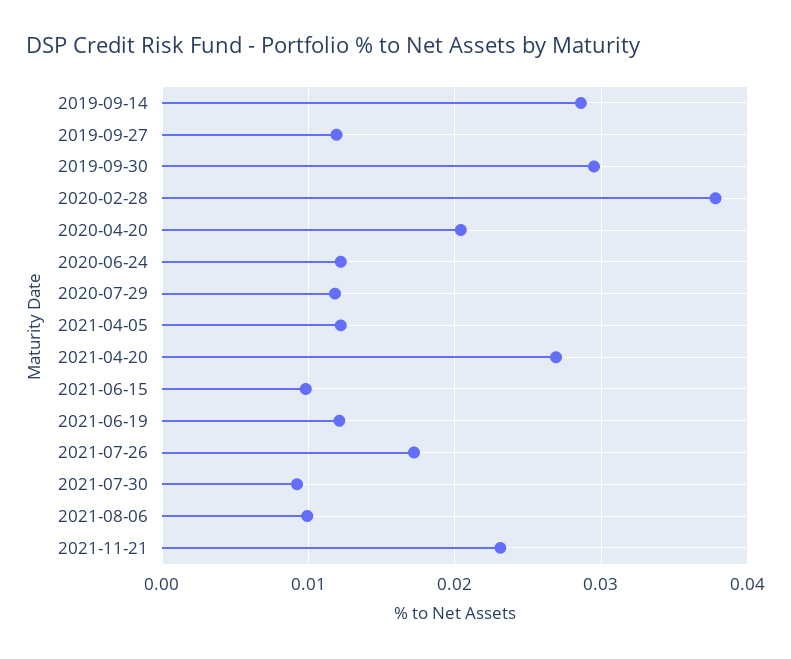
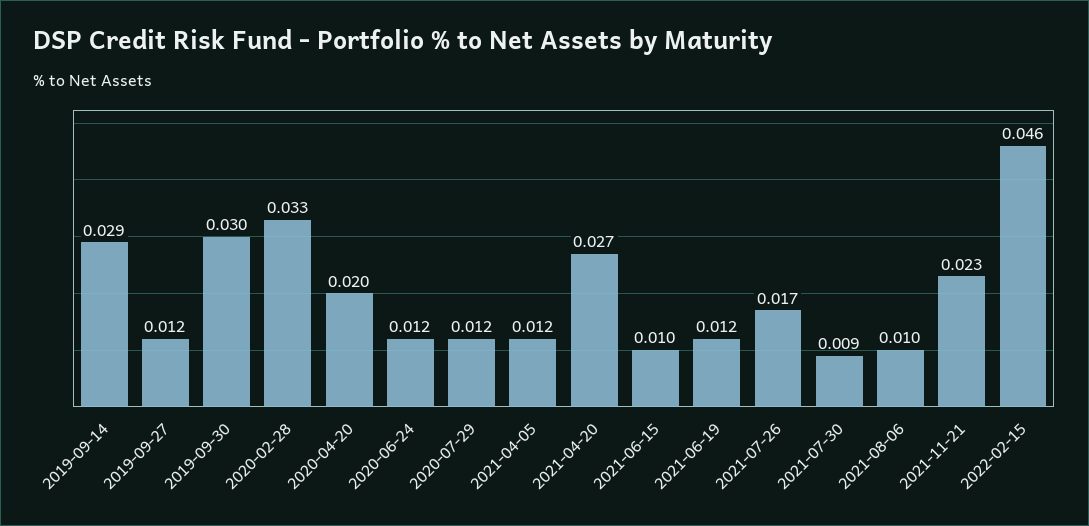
2020-02-28: 0.038 -> 0.033
2022-02-15: none -> 0.046

